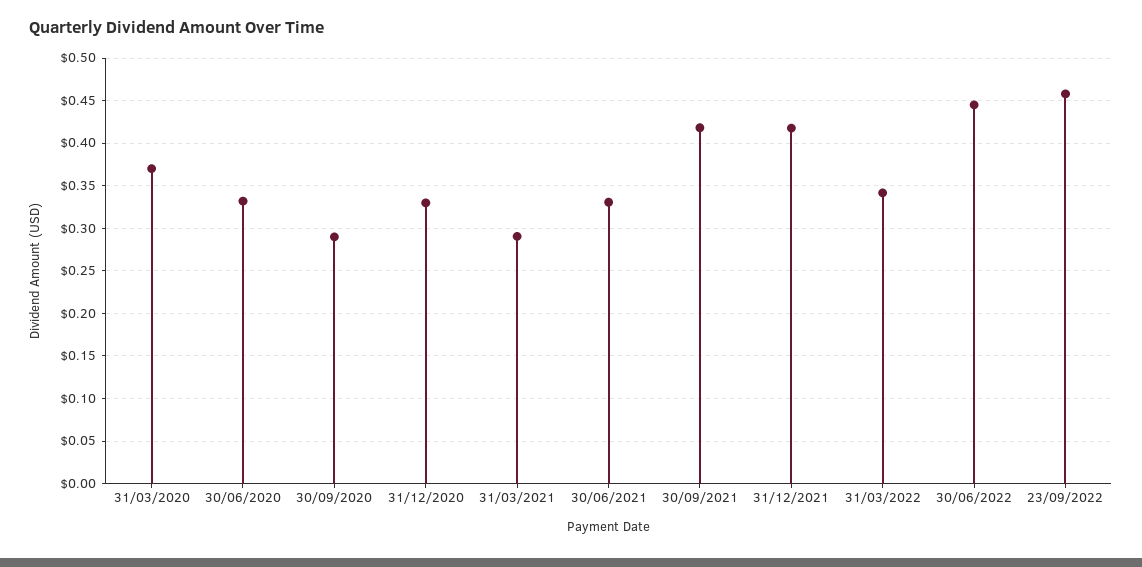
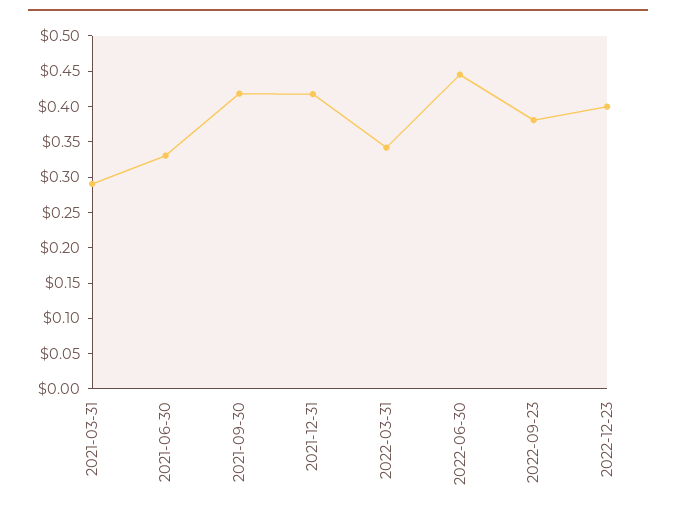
31/03/2020: 0.37 -> none
30/06/2020: 0.33 -> none
30/09/2020: 0.29 -> none
31/12/2020: 0.33 -> none
23/09/2022: 0.46 -> 0.375
2022-12-23: none -> 0.4

